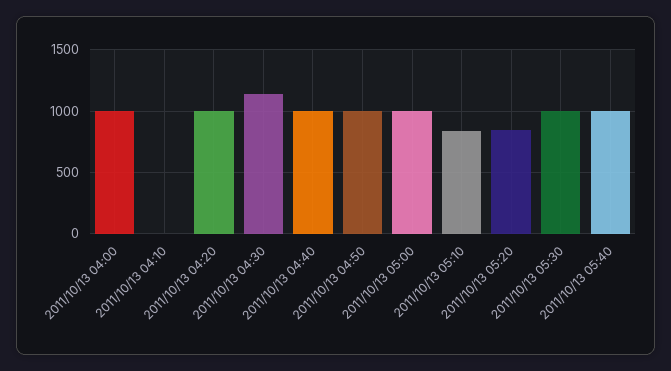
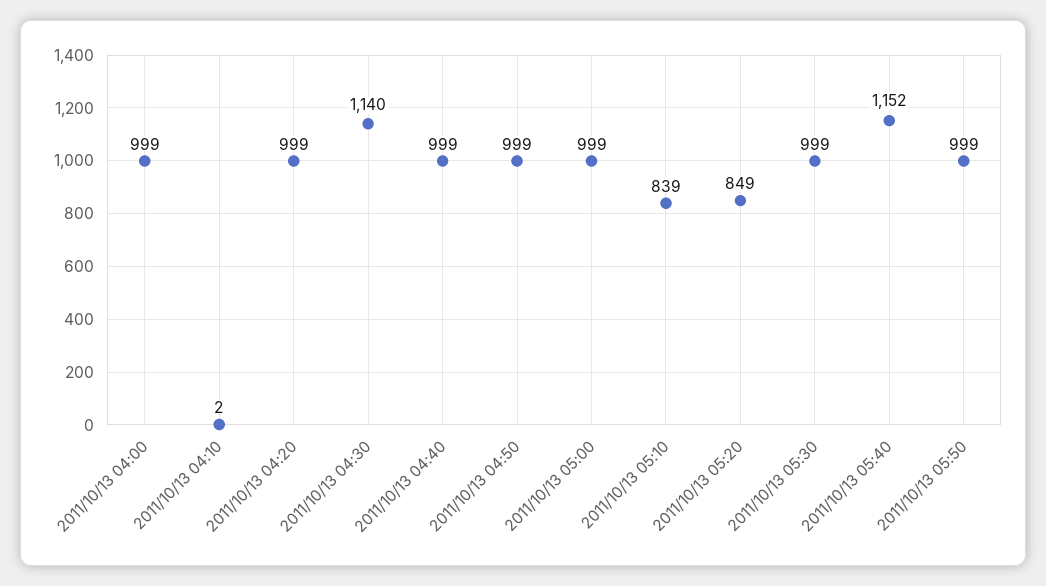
2011/10/13 05:40: 1000 -> 1152
2011/10/13 05:50: none -> 999

